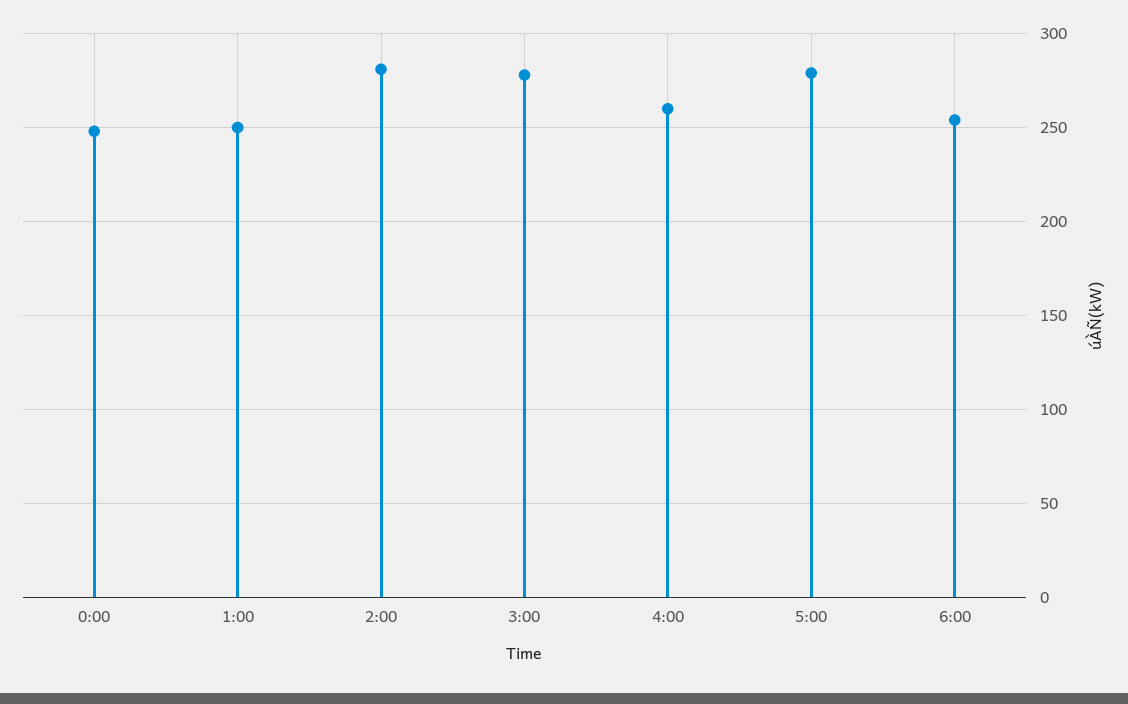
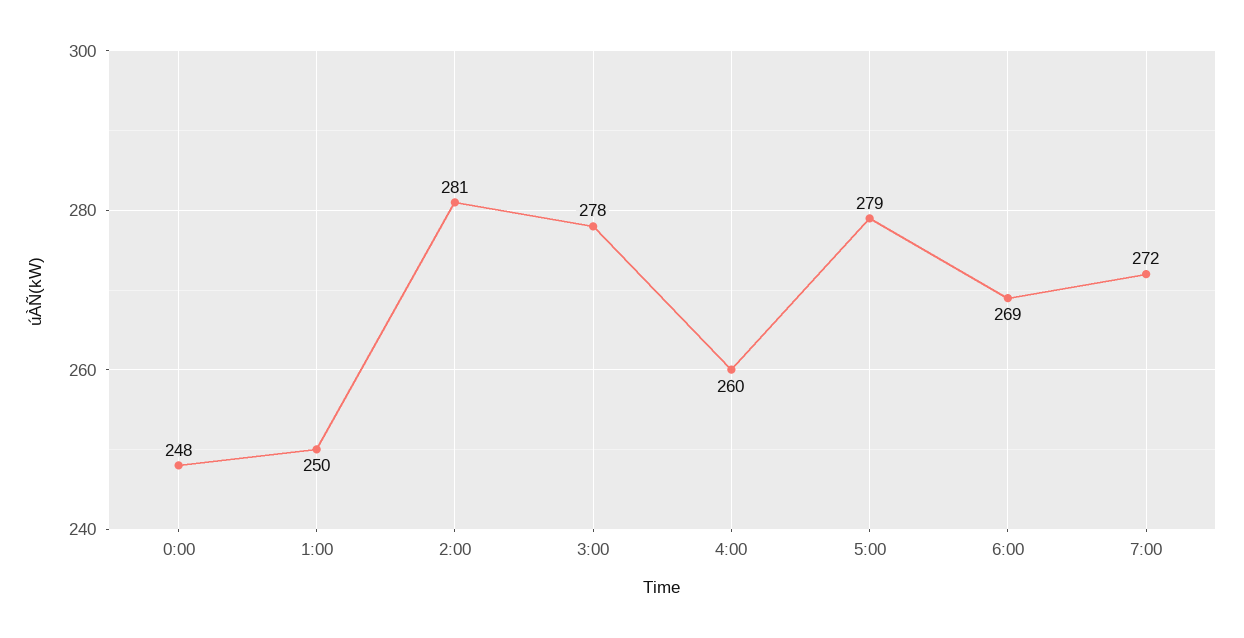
6:00: 255 -> 269
7:00: none -> 272

